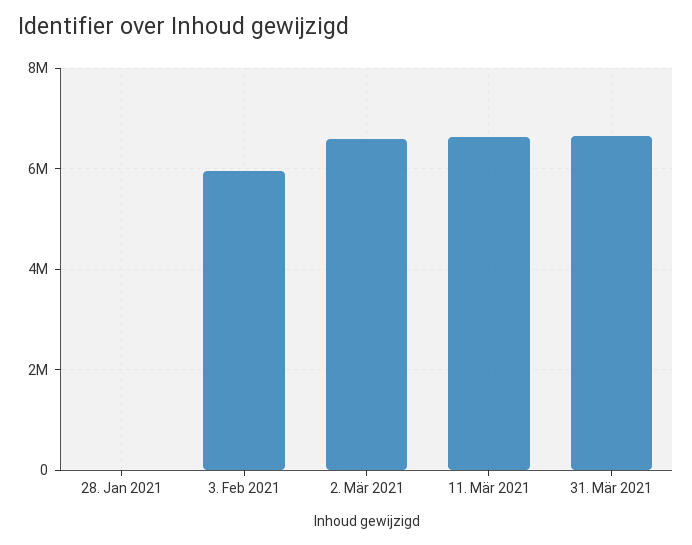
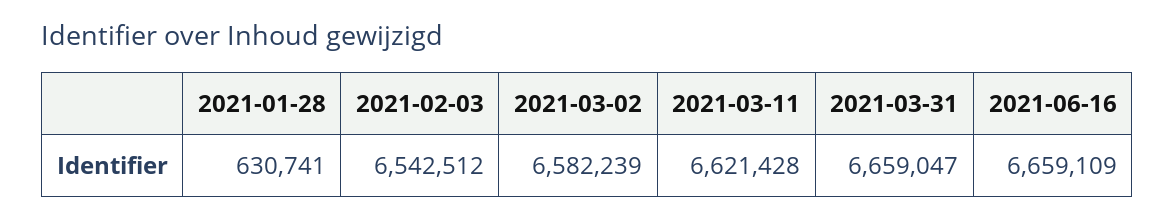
28. Jan 2021: 0 -> 630741
3. Feb 2021: 6000000 -> 6542512
2021-06-16: none -> 6659109

